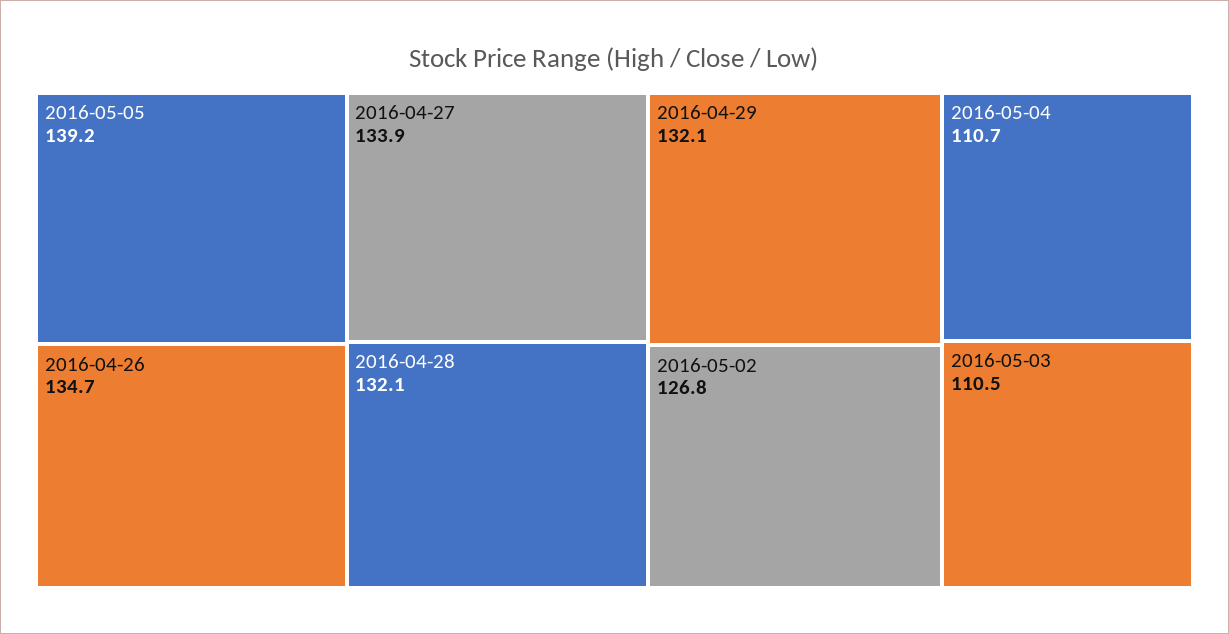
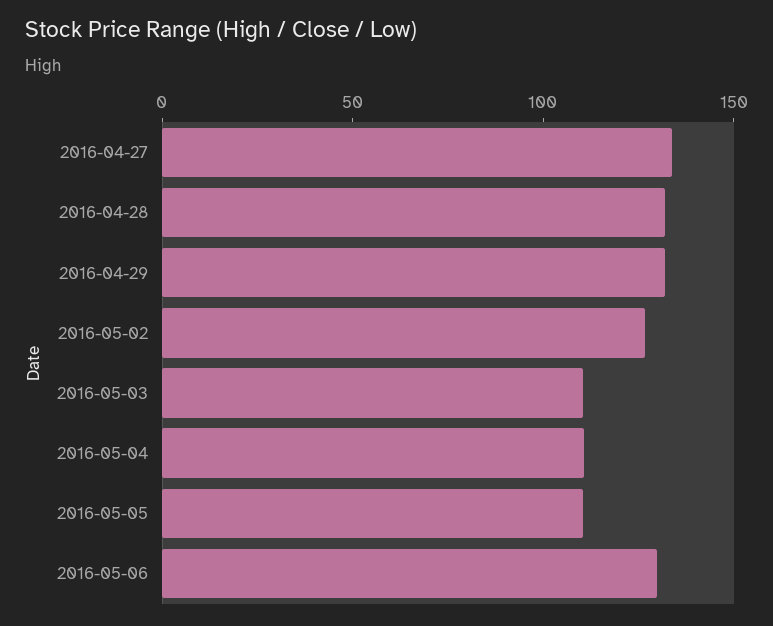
2016-05-05: 139.2 -> 110
2016-04-26: 134.7 -> none
2016-05-06: none -> 130

